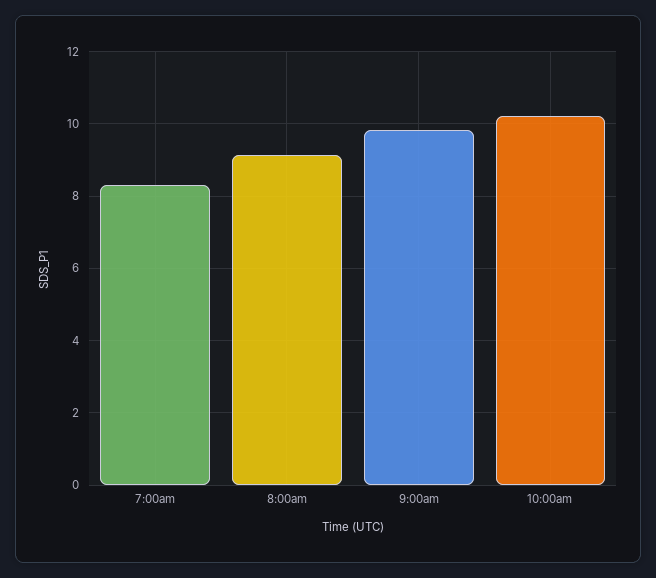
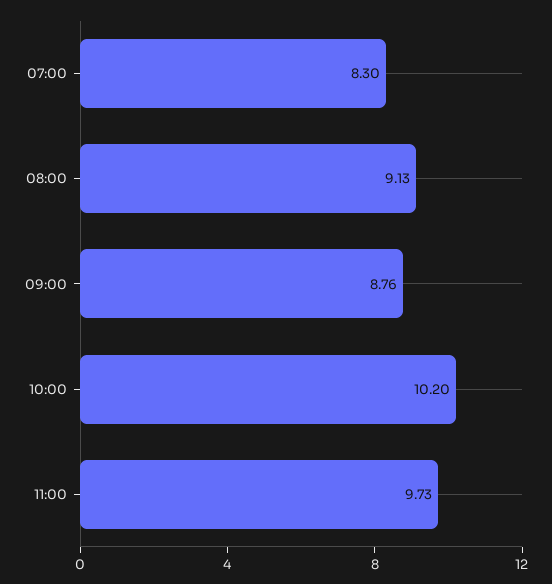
9:00am: 9.8 -> 8.76
11:00: none -> 9.73

